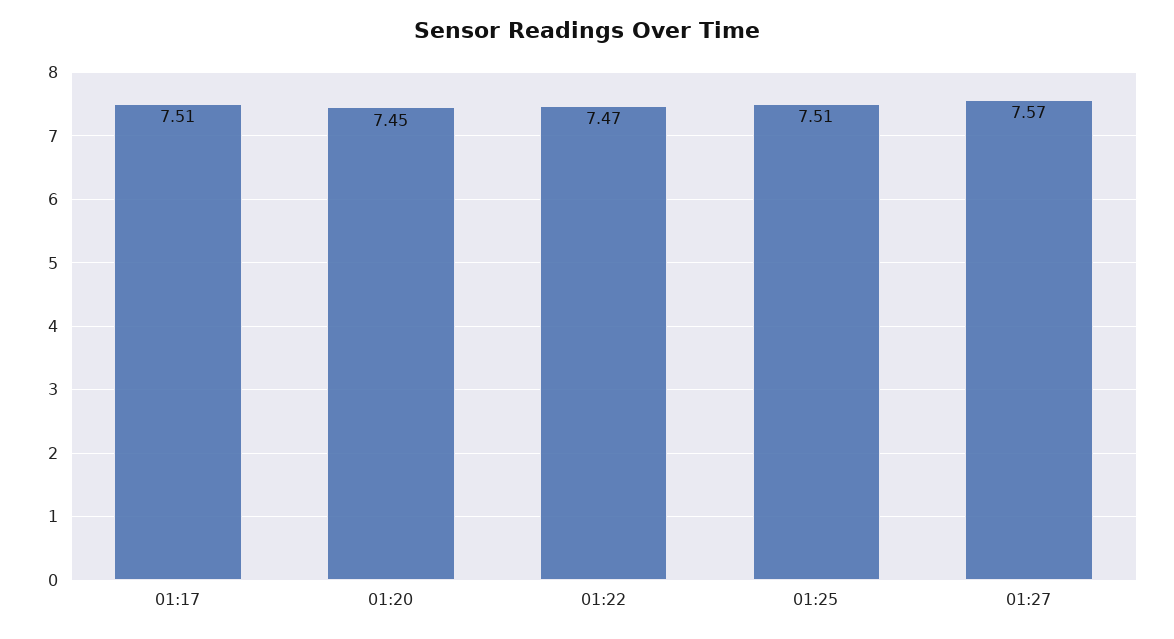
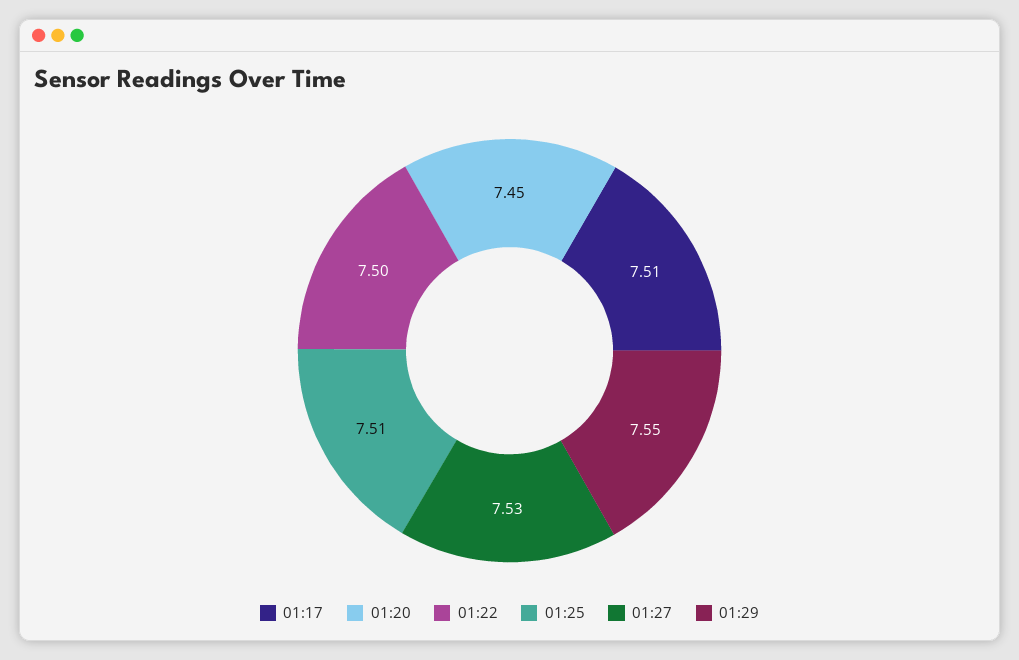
01:22: 7.47 -> 7.5
01:27: 7.57 -> 7.53
01:29: none -> 7.55

